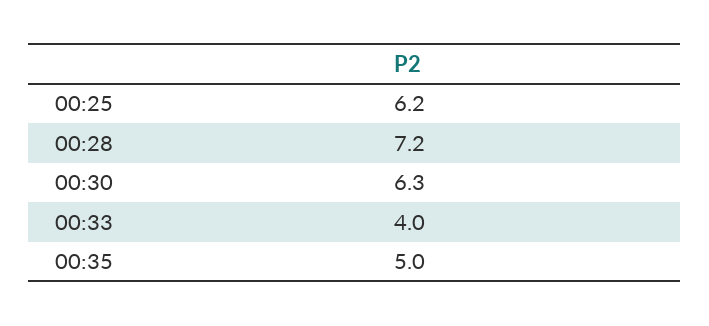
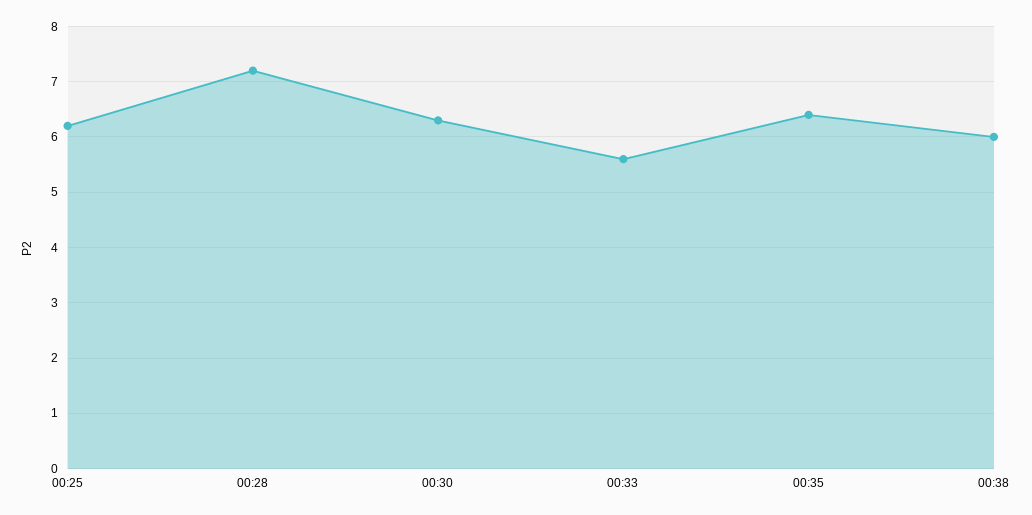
00:33: 4 -> 5.5
00:35: 5 -> 6.5
00:38: none -> 6

